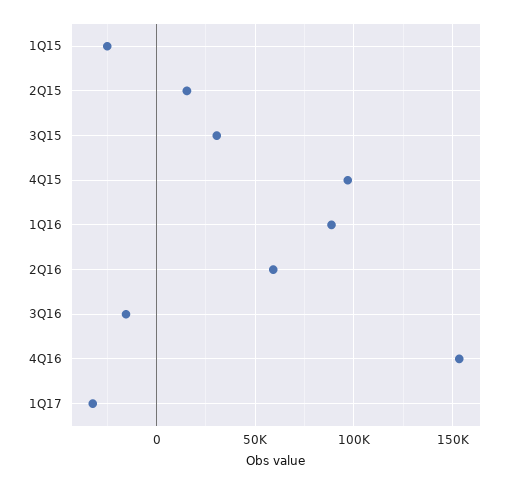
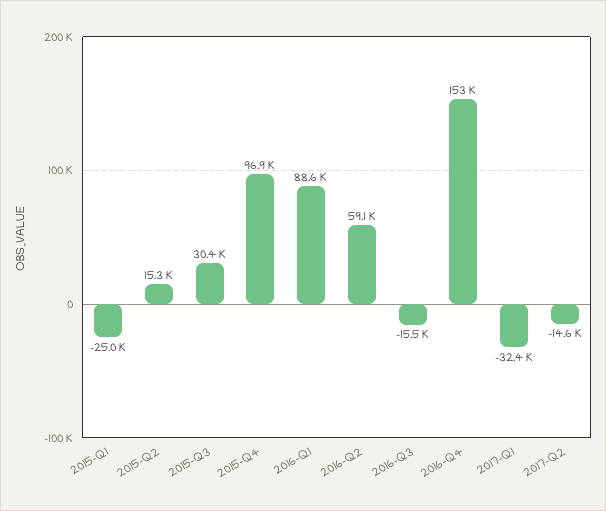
2017-Q2: none -> -14600

